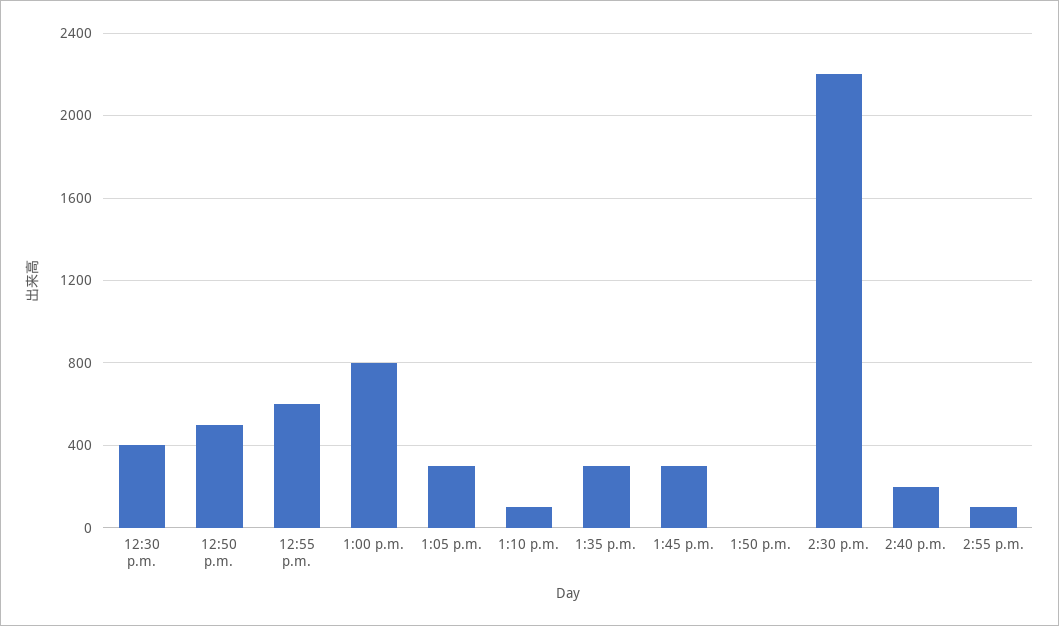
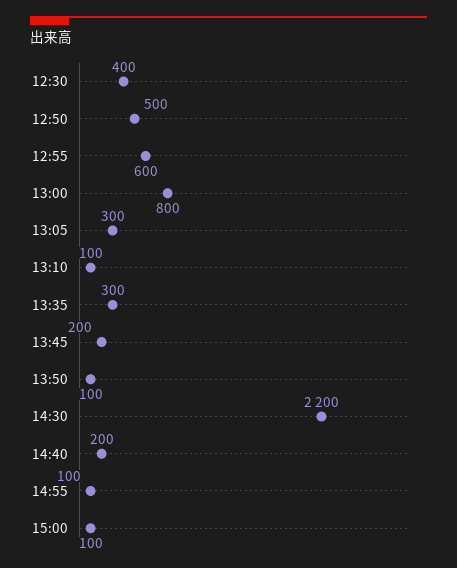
1:45 p.m.: 300 -> 200
1:50 p.m.: 0 -> 100
15:00: none -> 100

